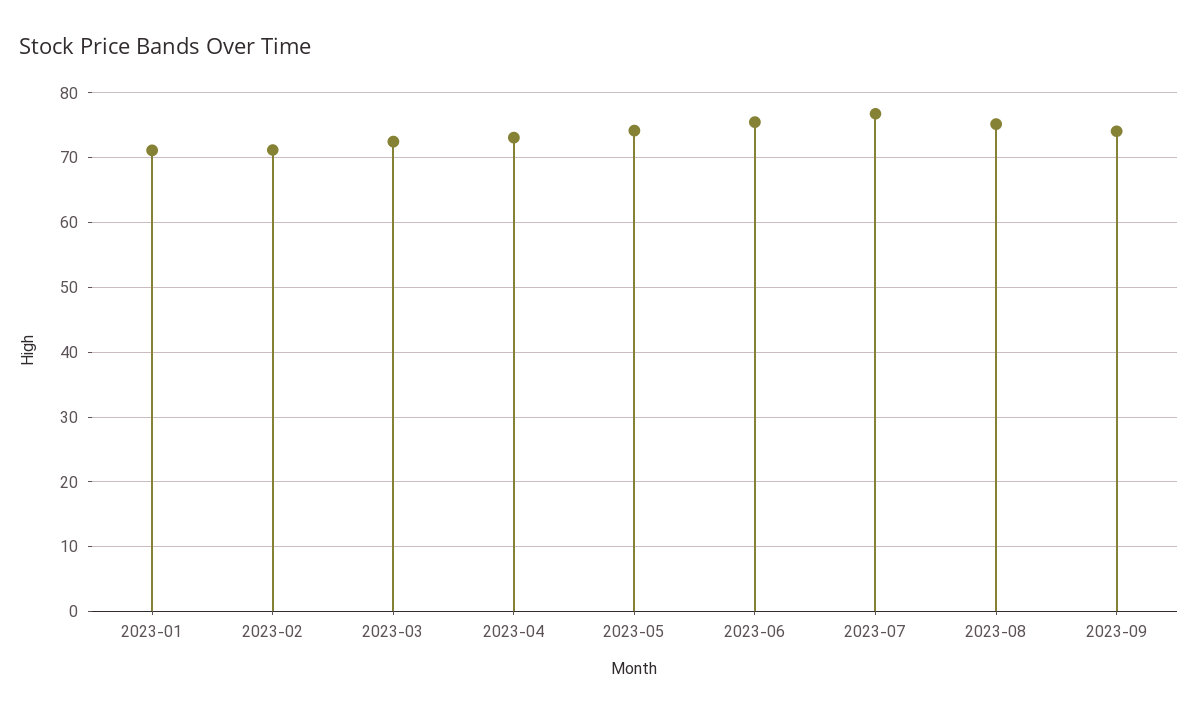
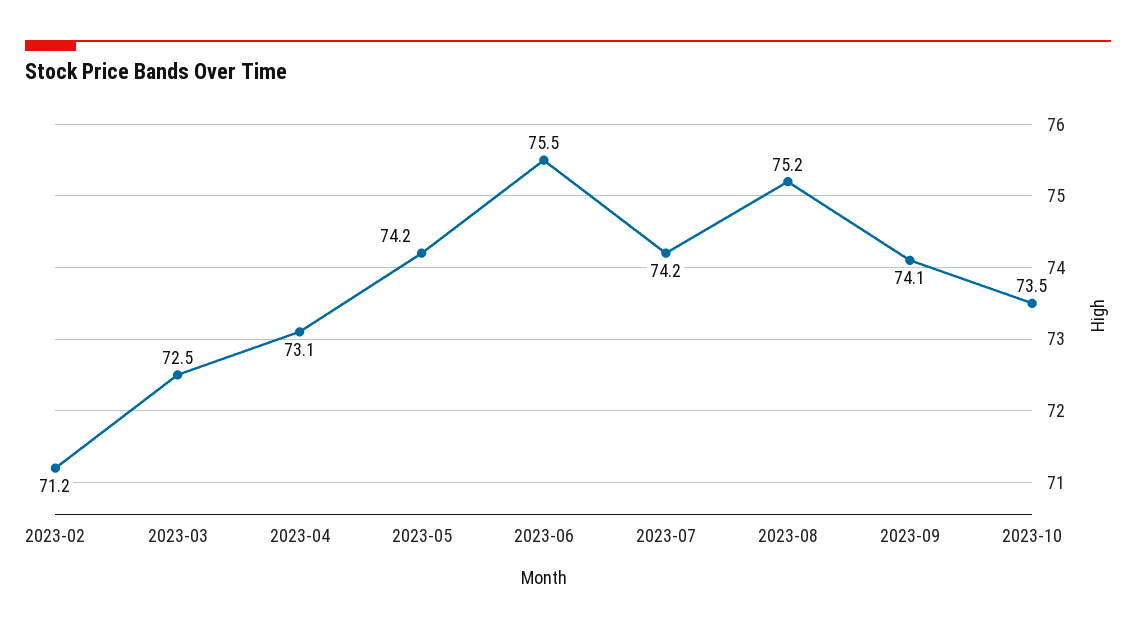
2023-01: 71 -> none
2023-07: 77 -> 74.2
2023-10: none -> 73.5

